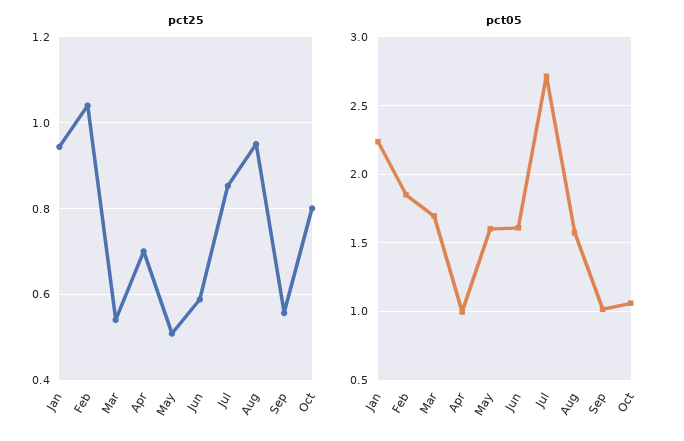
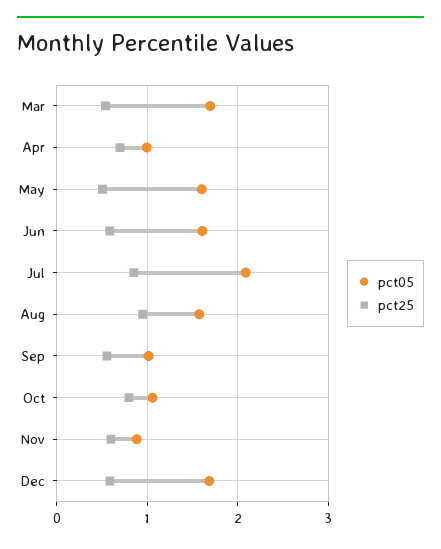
pct25, Jan: 0.94 -> none
pct25, Feb: 1.04 -> none
pct05, Jan: 2.25 -> none
pct05, Feb: 1.85 -> none
pct05, Jul: 2.7 -> 2.1
pct05, Nov: none -> 0.9
pct25, Nov: none -> 0.6
pct05, Dec: none -> 1.7
pct25, Dec: none -> 0.6

